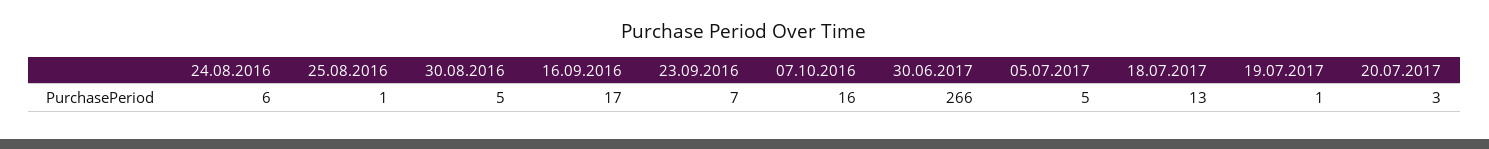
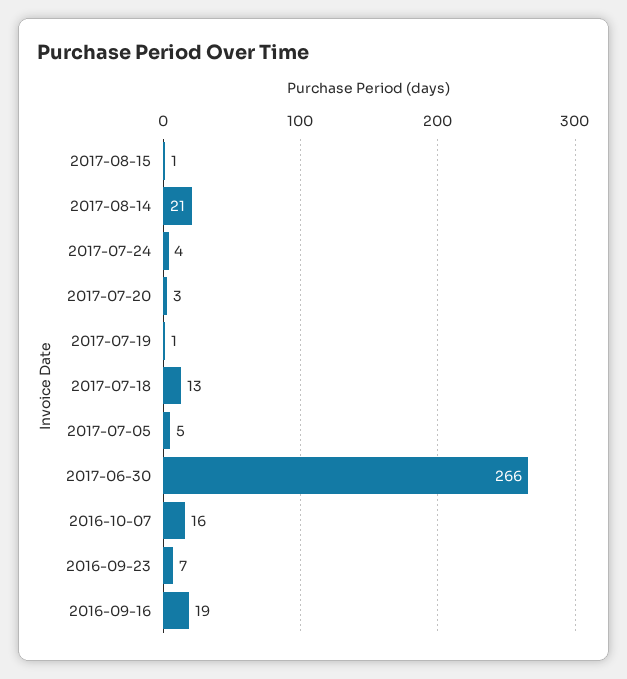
24.08.2016: 6 -> none
25.08.2016: 1 -> none
30.08.2016: 5 -> none
16.09.2016: 17 -> 19
2017-08-15: none -> 1
2017-08-14: none -> 21
2017-07-24: none -> 4

